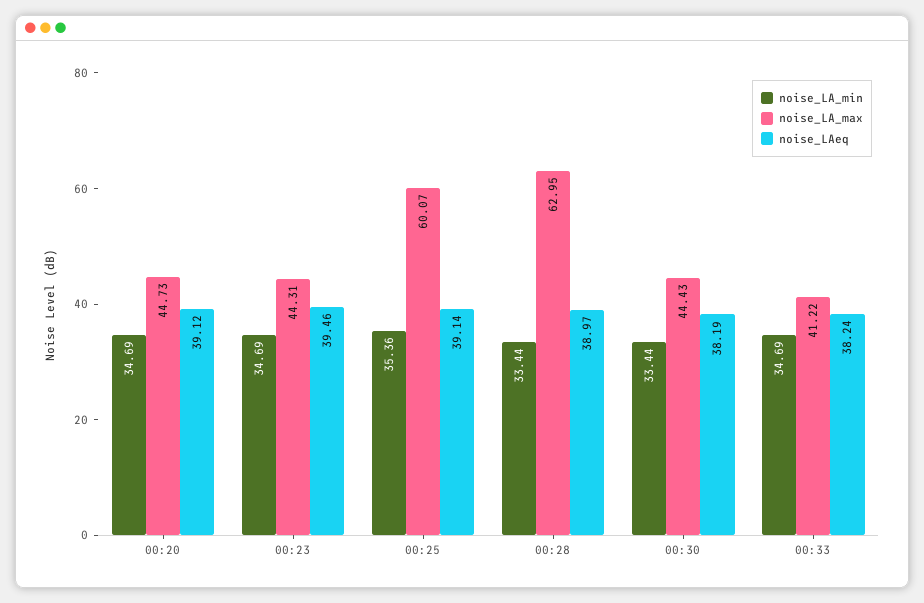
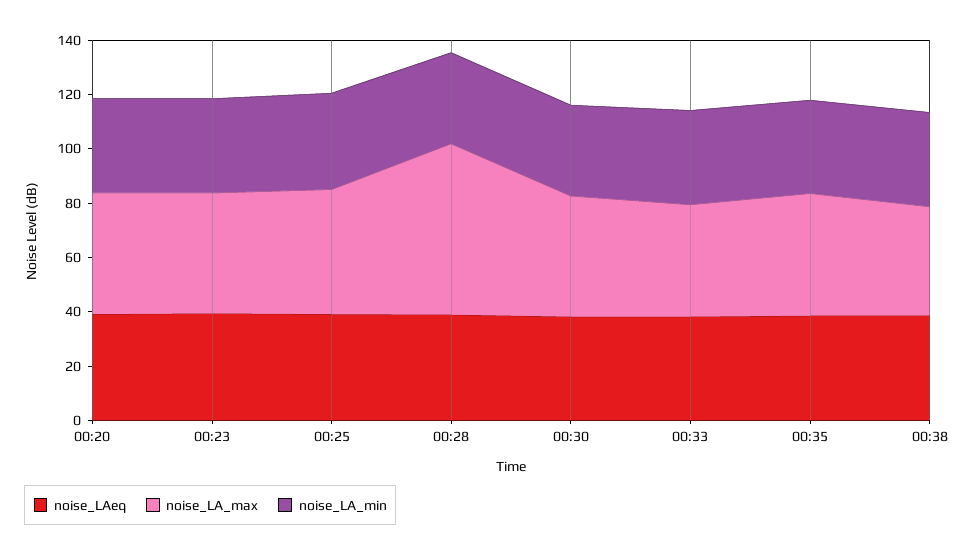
noise_LA_max, 00:25: 60.07 -> 45
noise_LAeq, 00:35: none -> 40
noise_LA_max, 00:35: none -> 45
noise_LA_min, 00:35: none -> 35
noise_LAeq, 00:38: none -> 40
noise_LA_max, 00:38: none -> 40
noise_LA_min, 00:38: none -> 35

